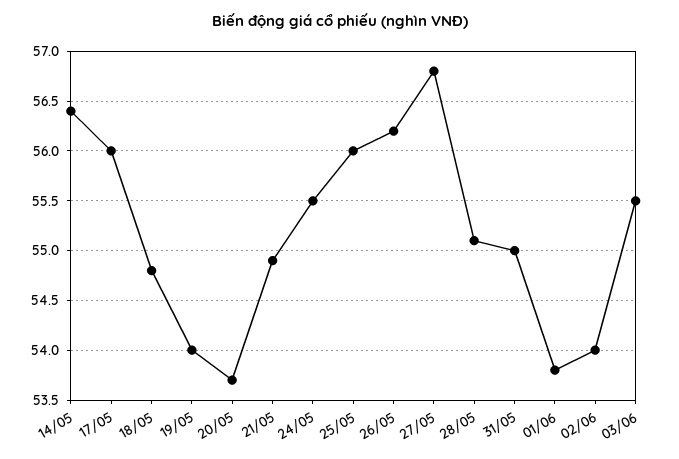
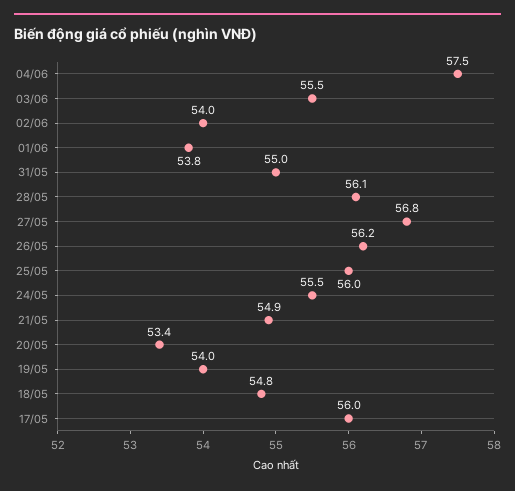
14/05: 56.4 -> none
20/05: 53.7 -> 53.4
28/05: 55.1 -> 56.1
04/06: none -> 57.5

